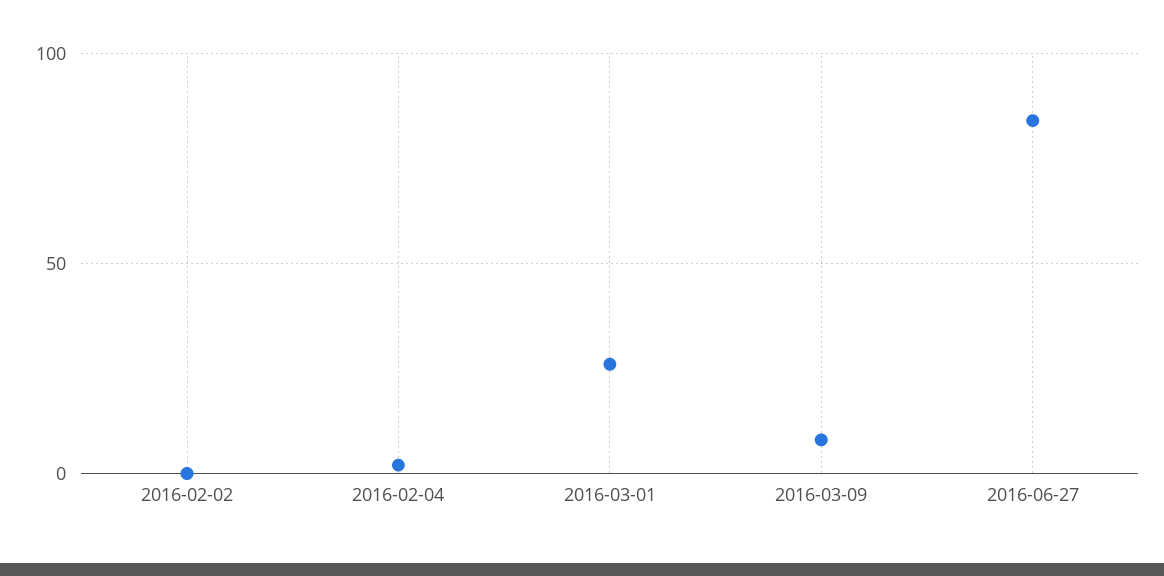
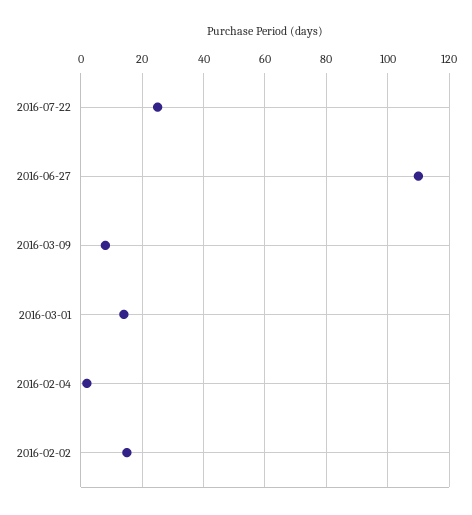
2016-02-02: 0 -> 15
2016-03-01: 25 -> 15
2016-06-27: 85 -> 110
2016-07-22: none -> 25

